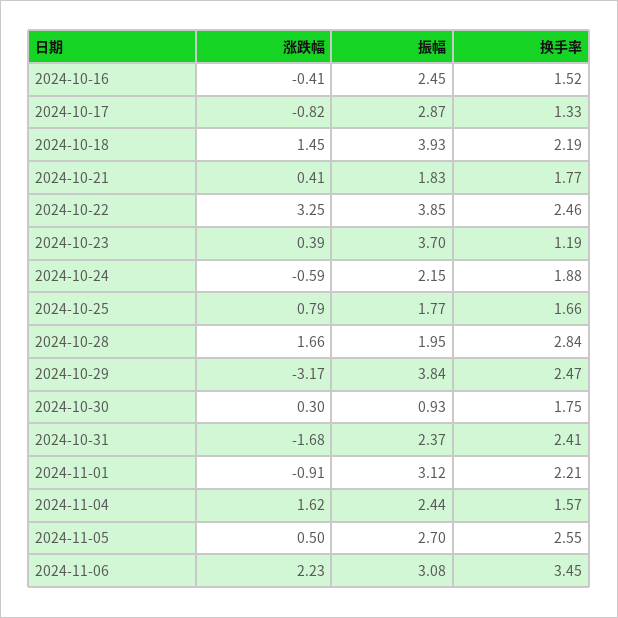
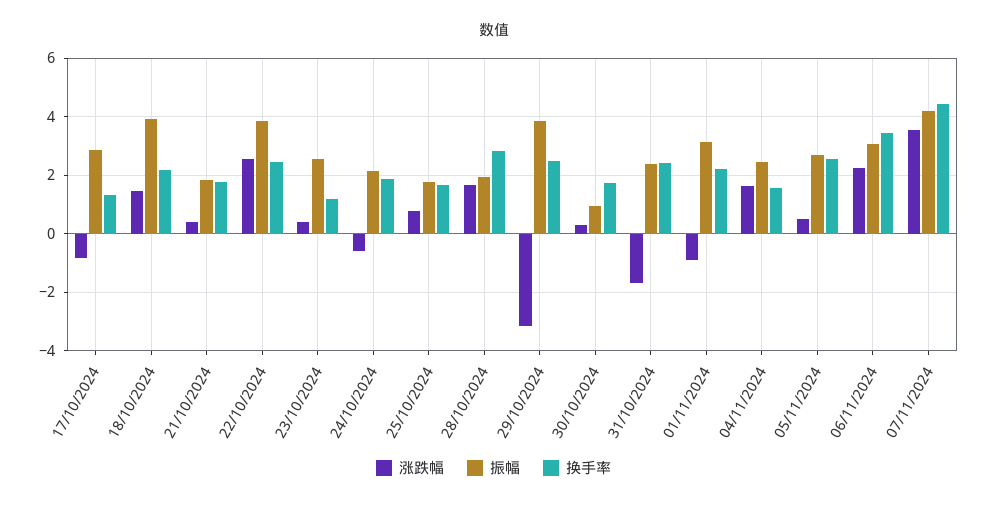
涨跌幅, 2024-10-16: -0.41 -> none
振幅, 2024-10-16: 2.45 -> none
换手率, 2024-10-16: 1.52 -> none
涨跌幅, 2024-10-22: 3.25 -> 2.5
振幅, 2024-10-23: 3.7 -> 2.5
涨跌幅, 07/11/2024: none -> 3.5
振幅, 07/11/2024: none -> 4.25
换手率, 07/11/2024: none -> 4.5

